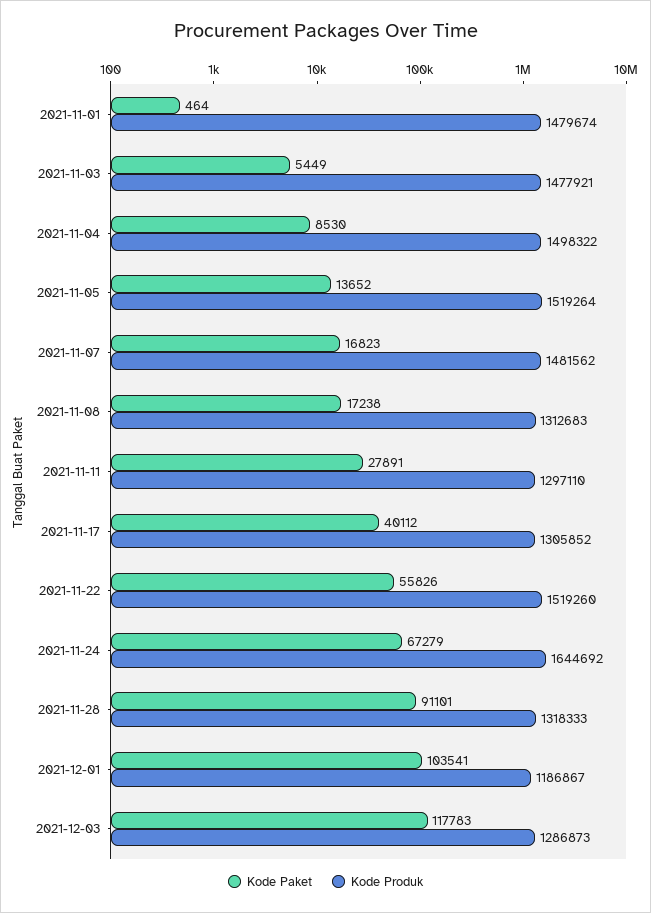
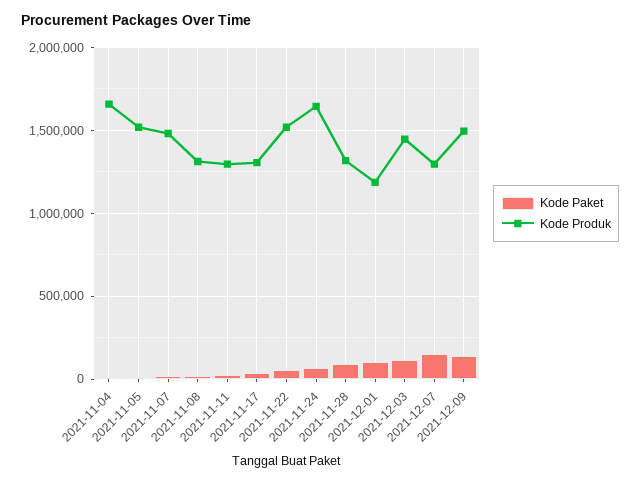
Kode Paket, 2021-11-01: 464 -> none
Kode Produk, 2021-11-01: 1479674 -> none
Kode Paket, 2021-11-03: 5449 -> none
Kode Produk, 2021-11-03: 1477921 -> none
Kode Produk, 2021-11-04: 1498322 -> 1650000
Kode Produk, 2021-12-03: 1286873 -> 1450000
Kode Paket, 2021-12-07: none -> 150000
Kode Produk, 2021-12-07: none -> 1300000
Kode Paket, 2021-12-09: none -> 150000
Kode Produk, 2021-12-09: none -> 1500000

